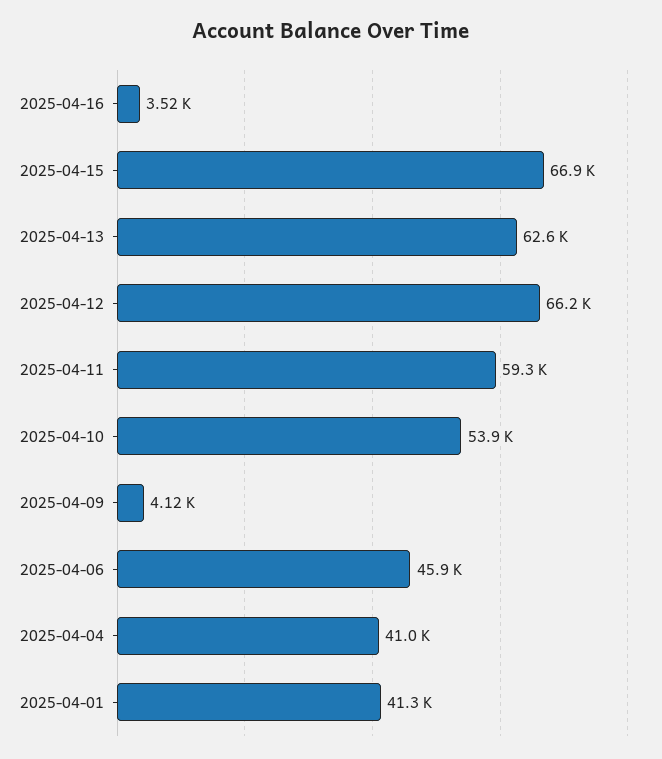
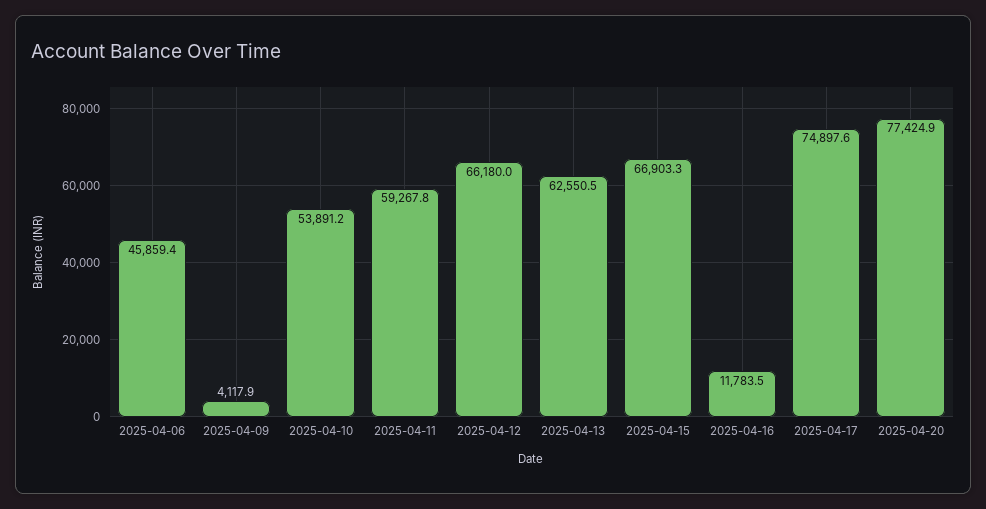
2025-04-16: 3520 -> 11783.5
2025-04-04: 41000 -> none
2025-04-01: 41300 -> none
2025-04-17: none -> 74897.6
2025-04-20: none -> 77424.9

